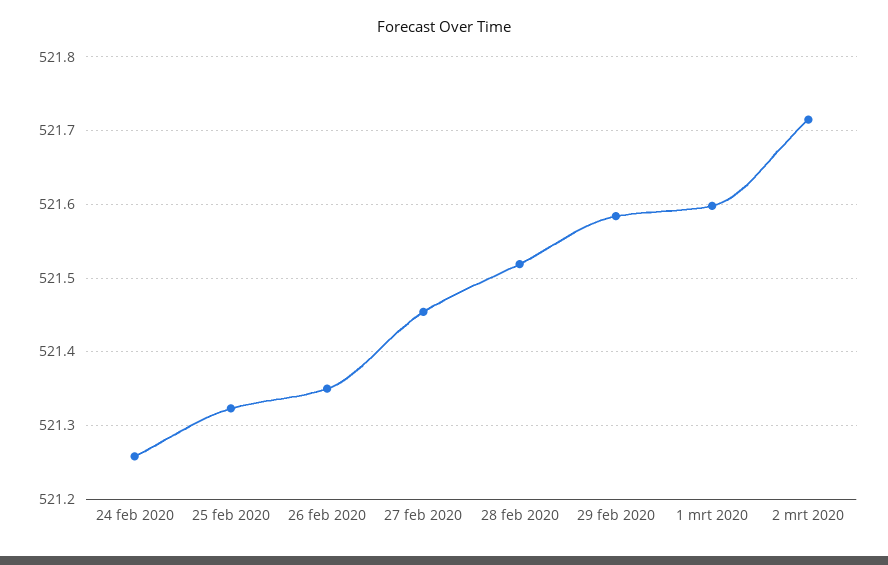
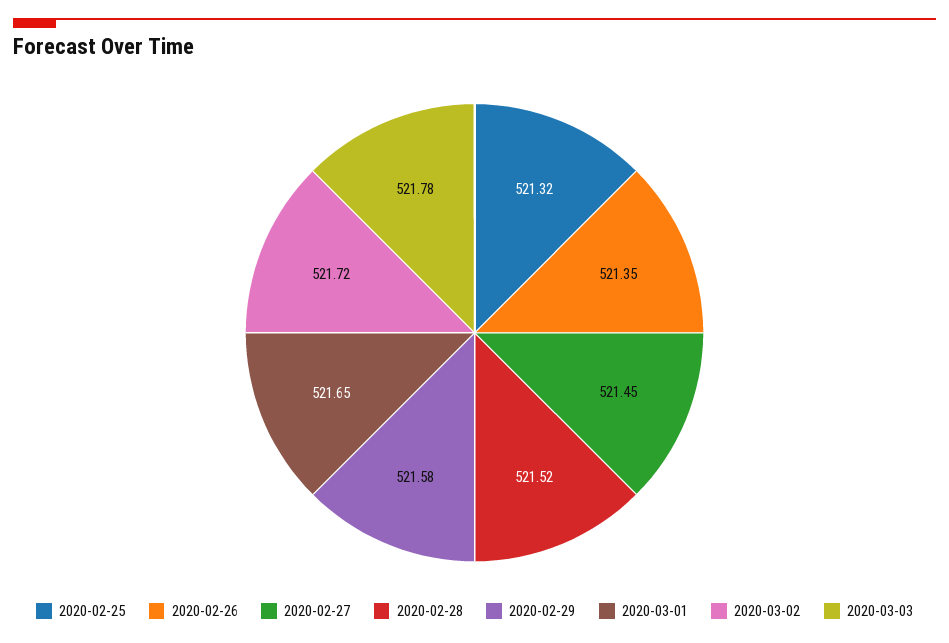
24 feb 2020: 521.26 -> none
1 mrt 2020: 521.6 -> 521.65
2020-03-03: none -> 521.78

